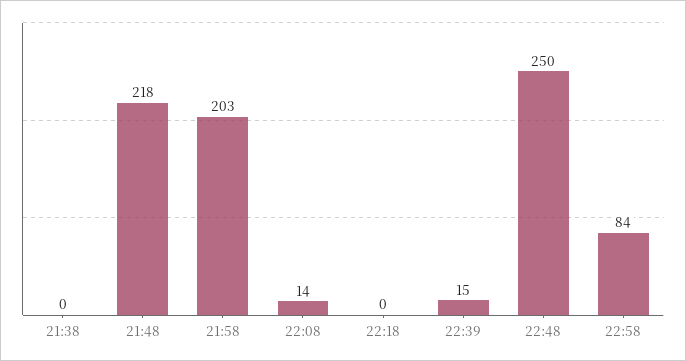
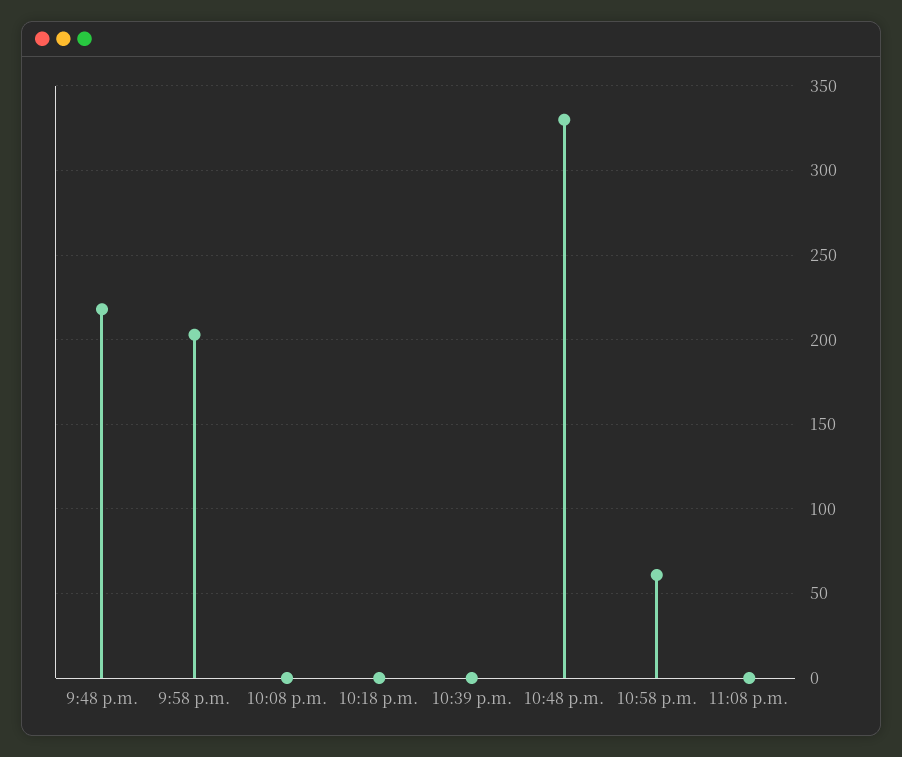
21:38: 0 -> none
22:08: 14 -> 0
22:39: 15 -> 0
22:48: 250 -> 330
22:58: 84 -> 60
11:08 p.m.: none -> 0

